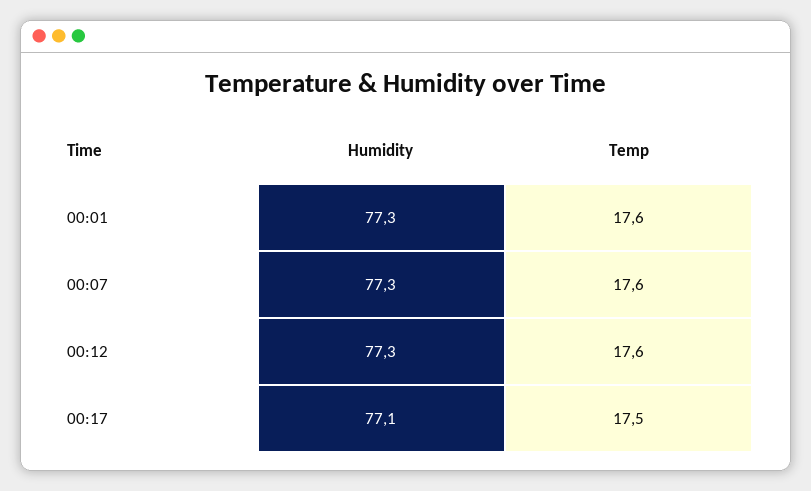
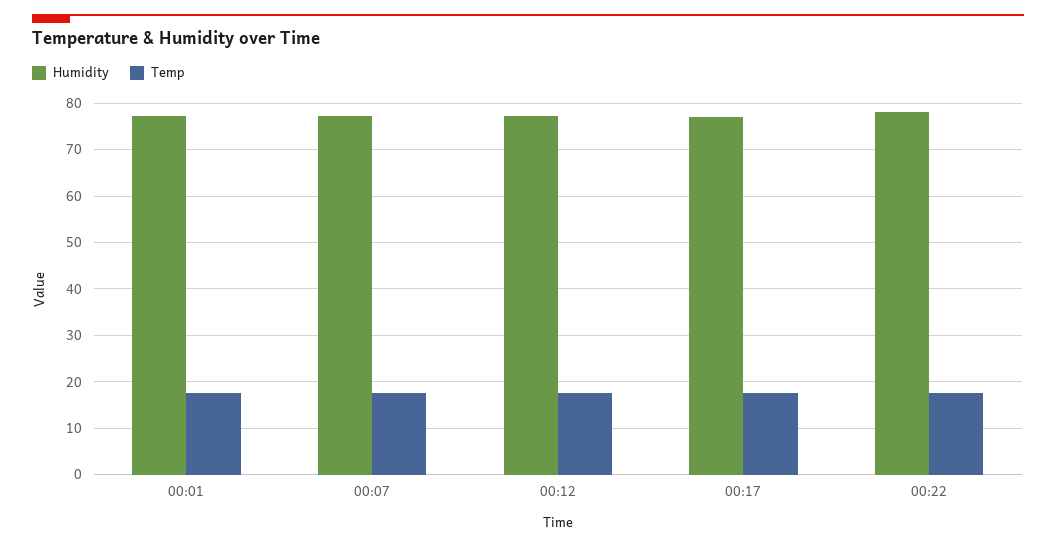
Humidity, 00:22: none -> 78
Temp, 00:22: none -> 18

